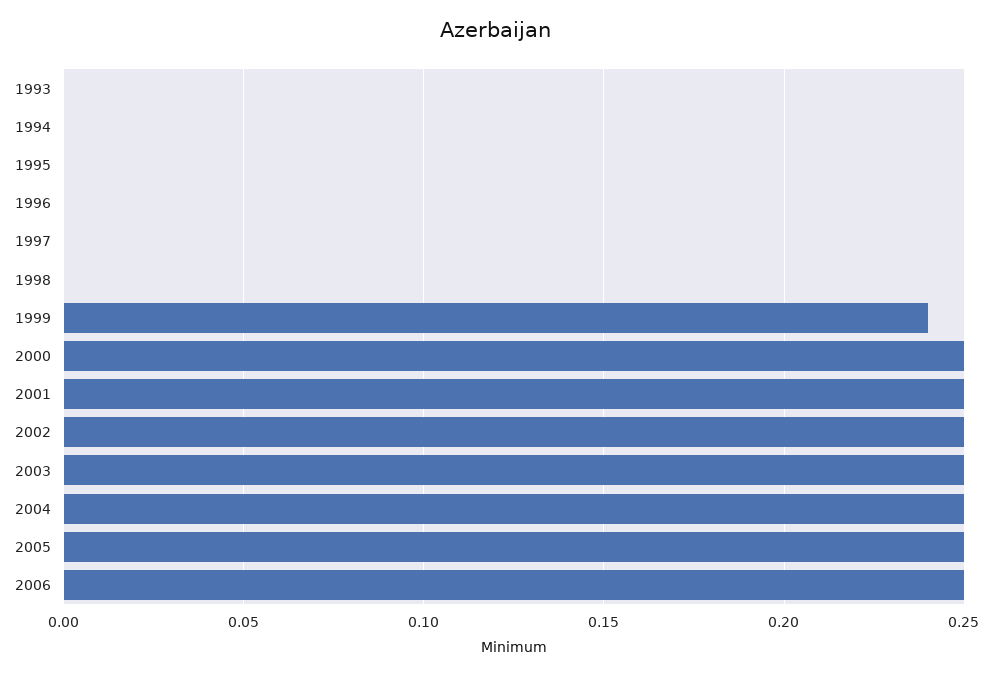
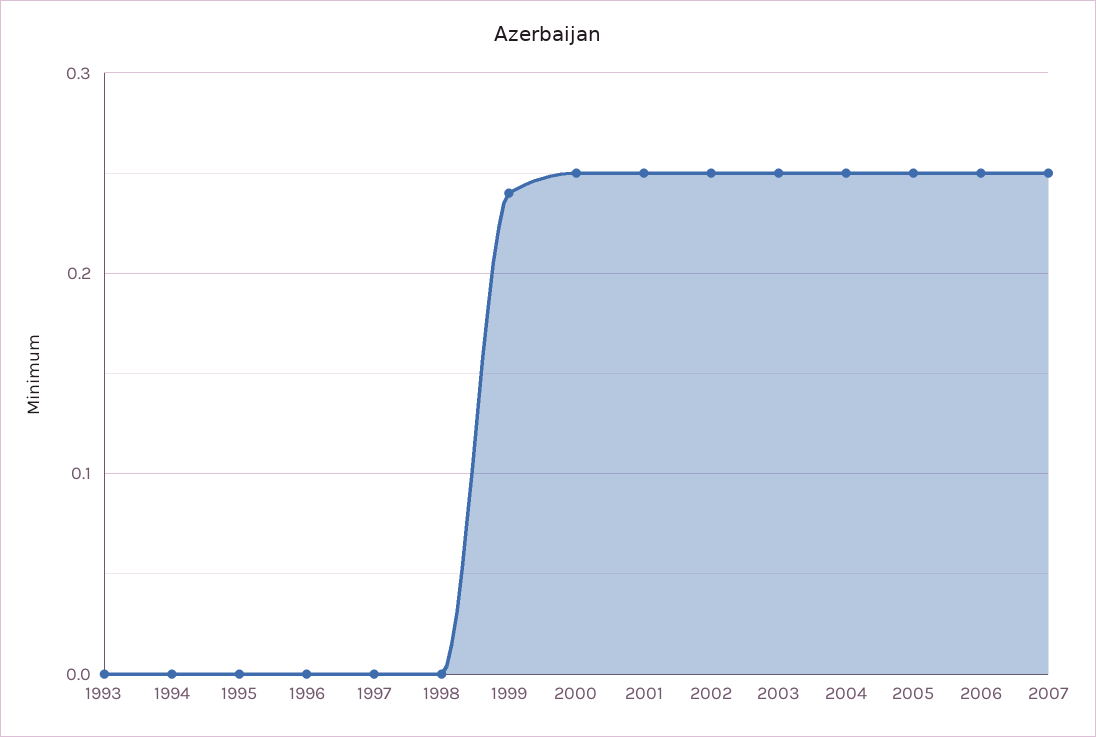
2007: none -> 0.25

